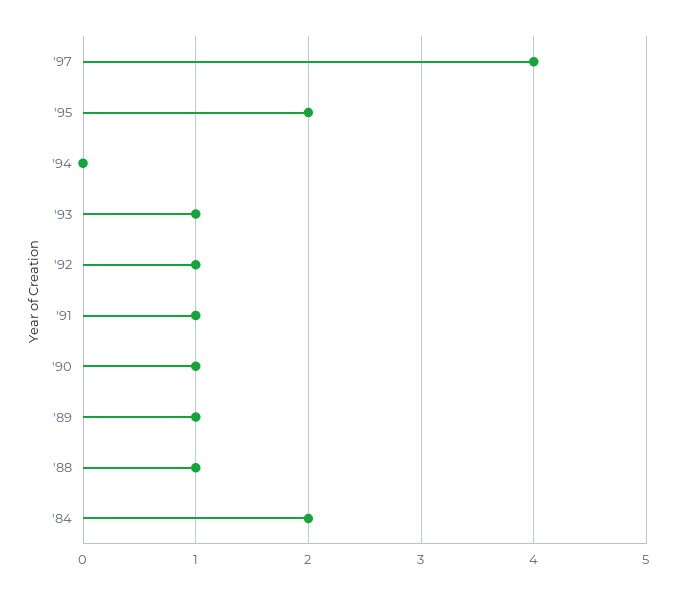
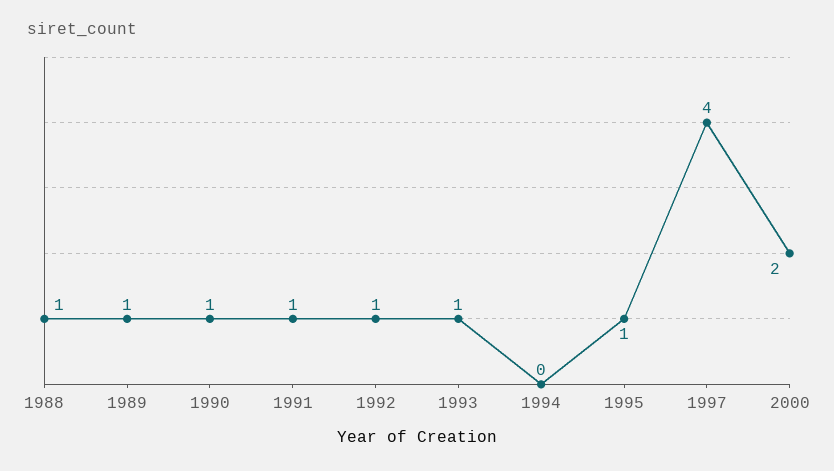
'95: 2 -> 1
'84: 2 -> none
2000: none -> 2

